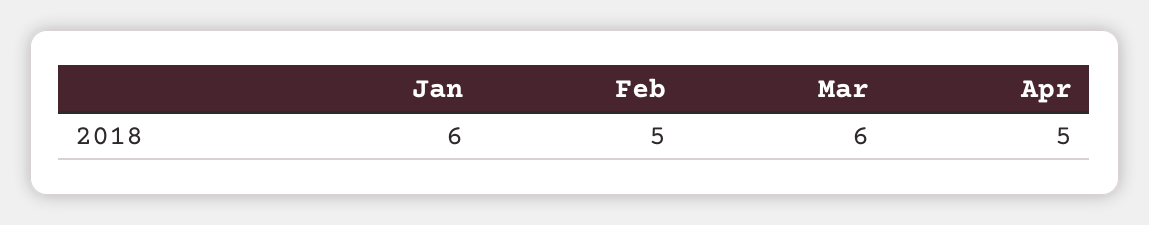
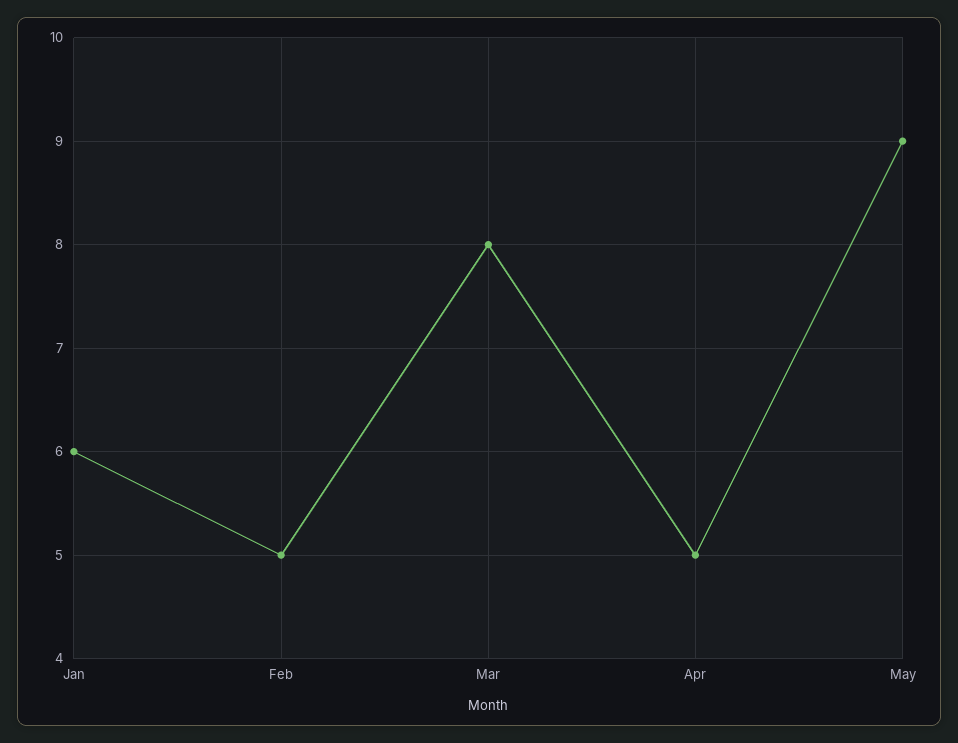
Mar: 6 -> 8
May: none -> 9

